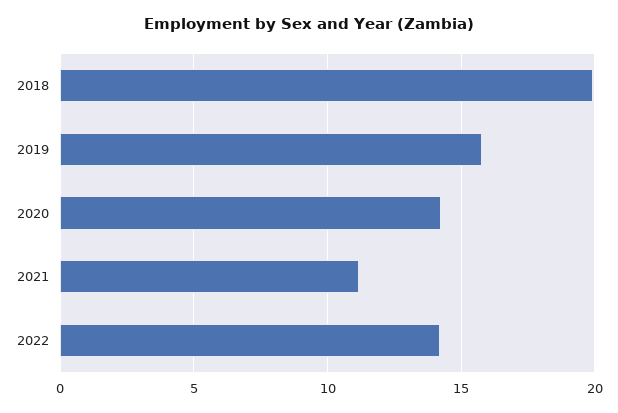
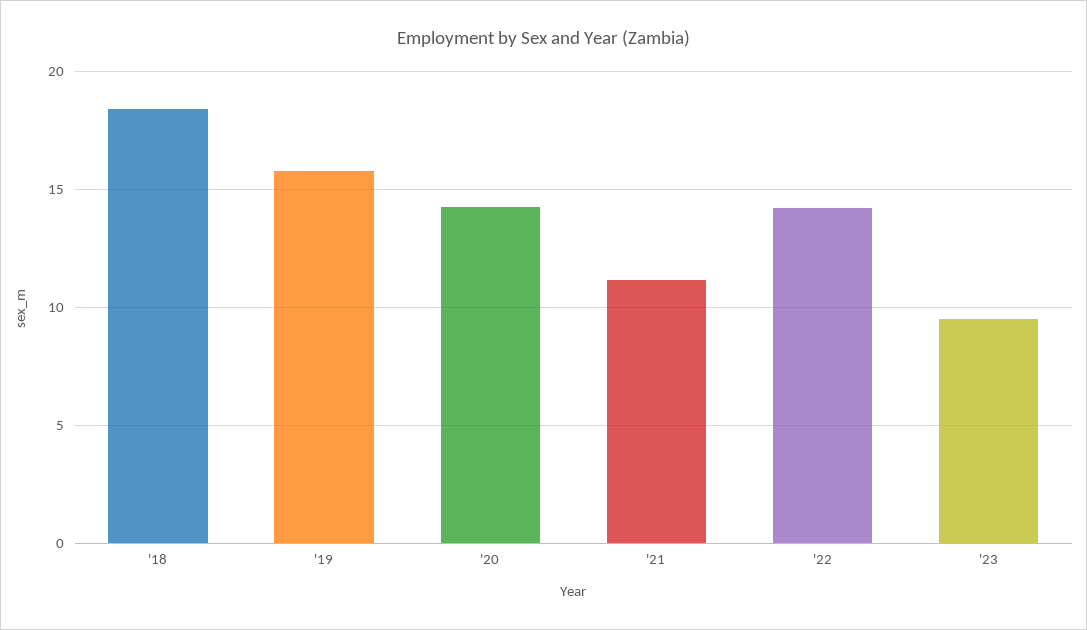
2018: 20 -> 18.5
'23: none -> 9.5

